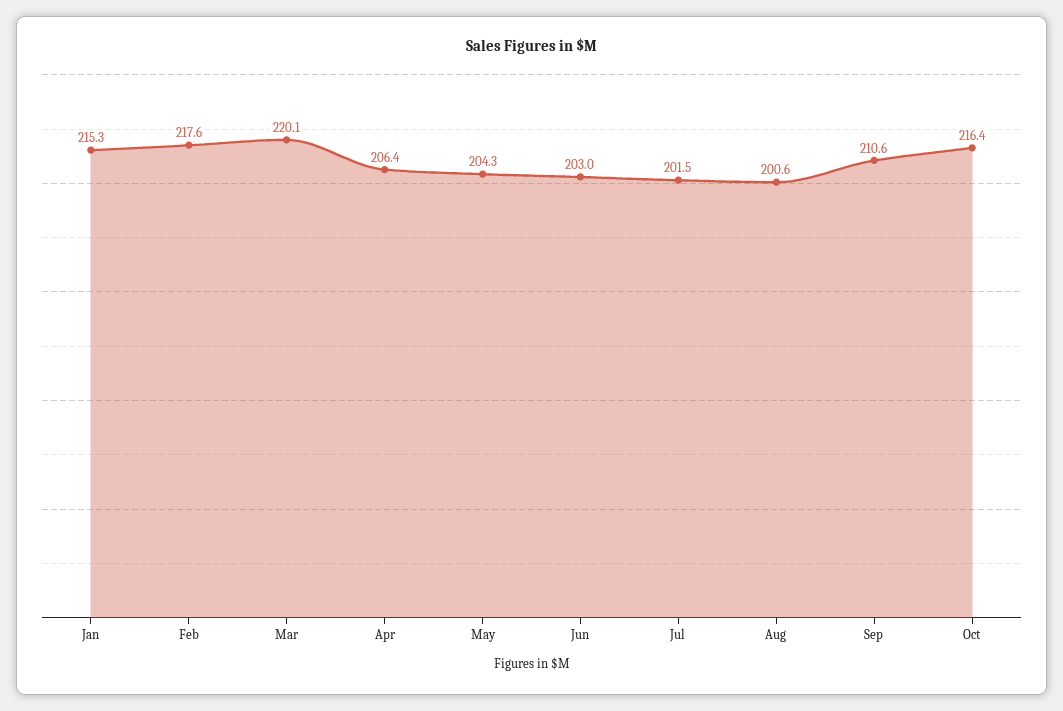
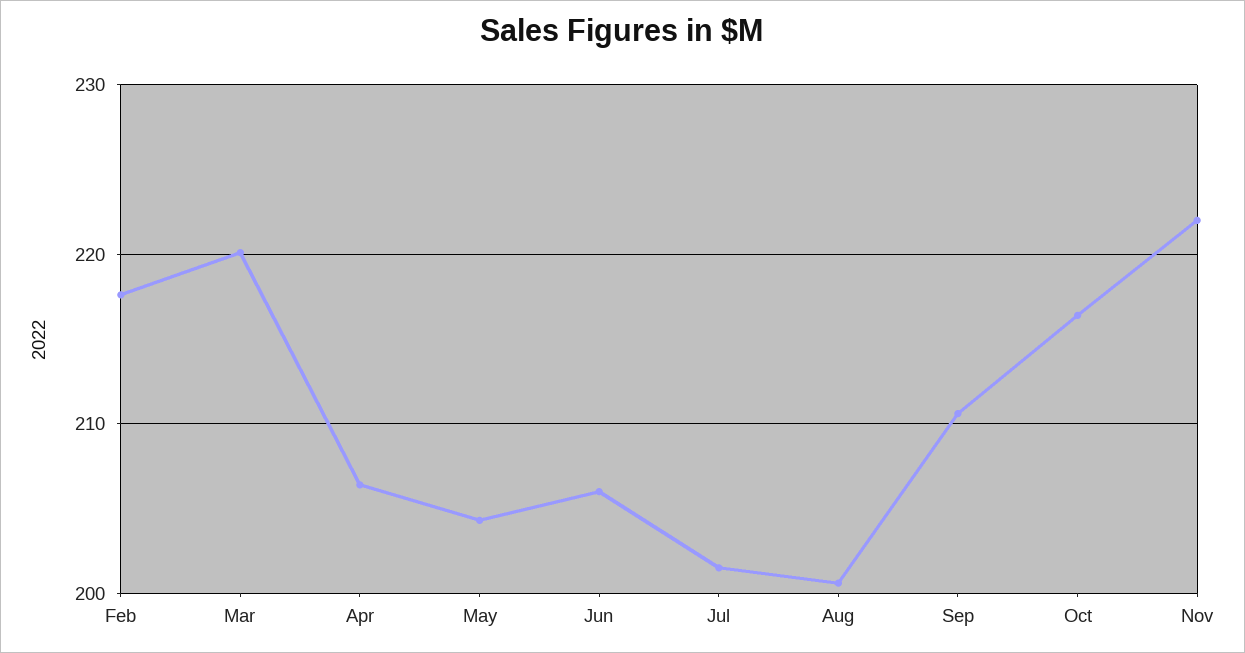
Jan: 215.3 -> none
Jun: 203 -> 206
Nov: none -> 222

